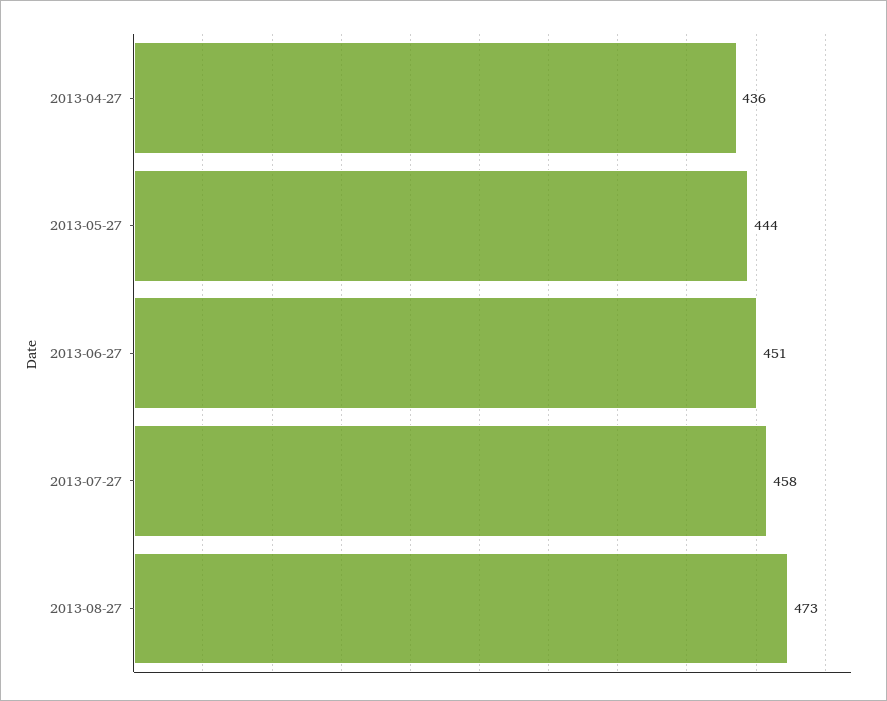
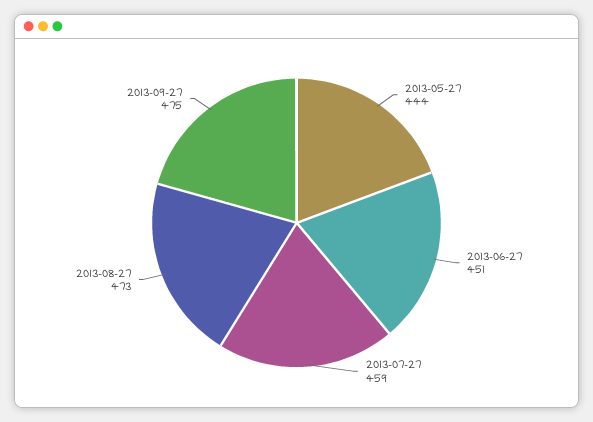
2013-04-27: 436 -> none
2013-07-27: 458 -> 459
2013-09-27: none -> 475

